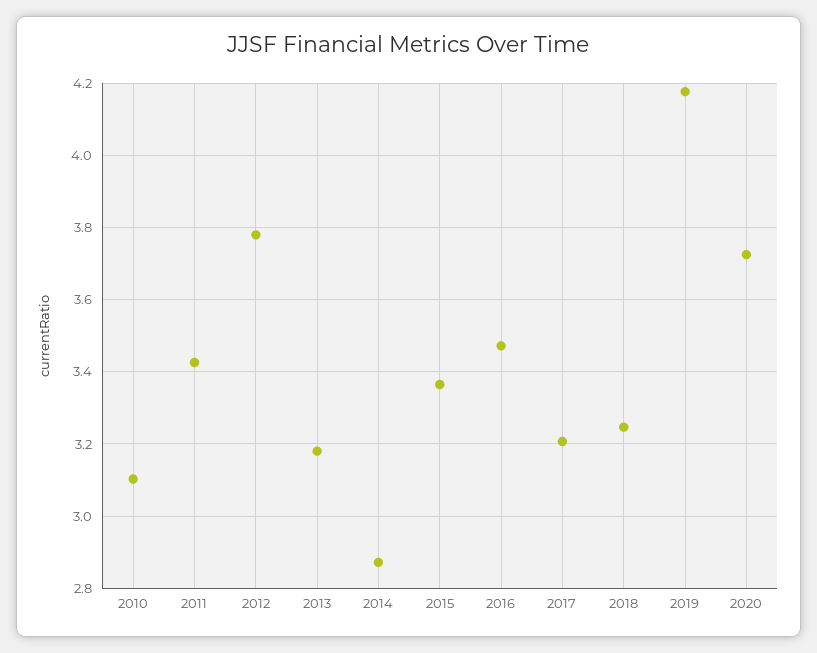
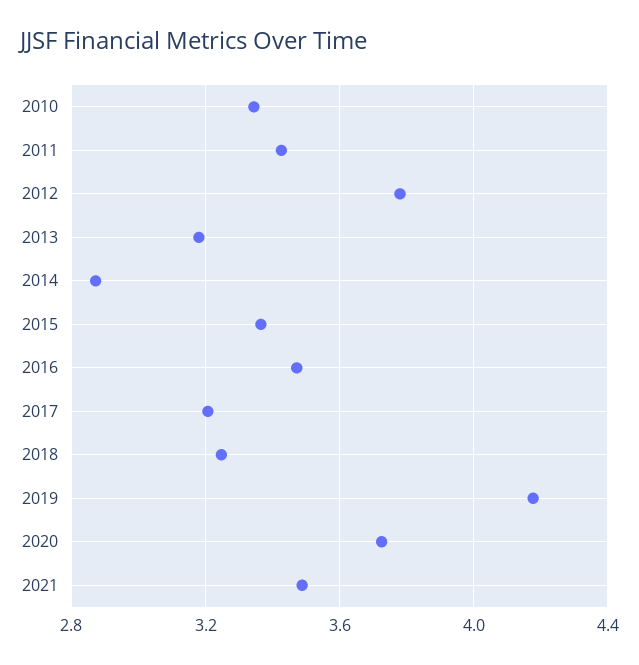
2010: 3.1 -> 3.35
2021: none -> 3.5

